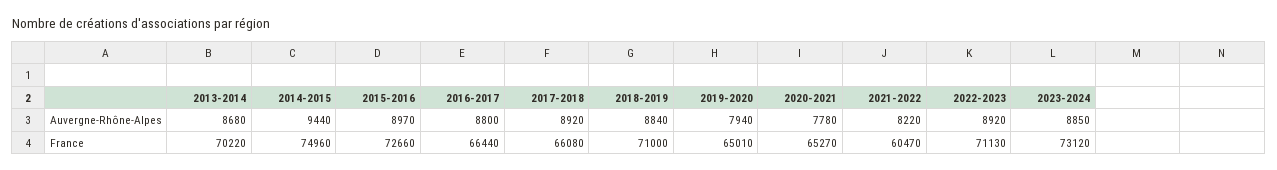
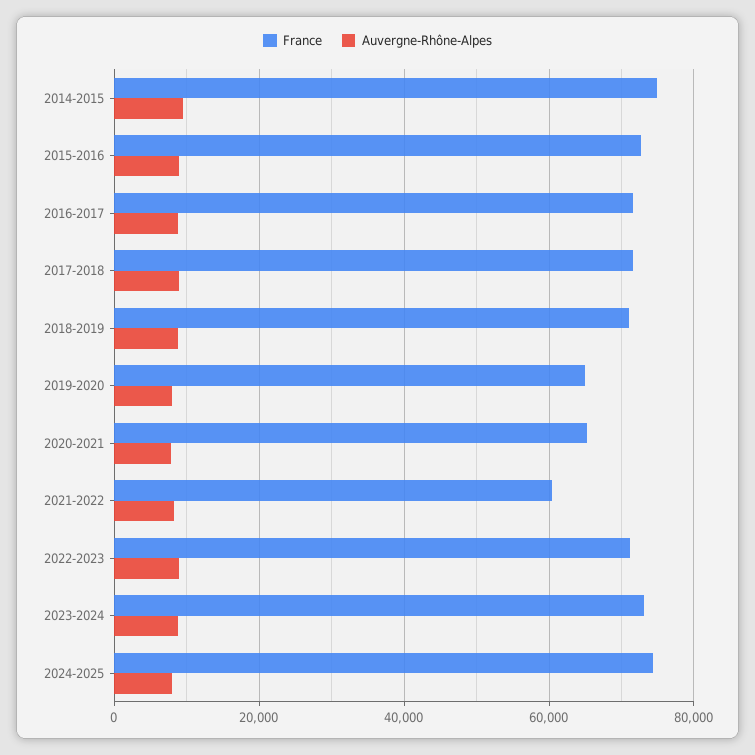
Auvergne-Rhône-Alpes, 2013-2014: 8680 -> none
France, 2013-2014: 70220 -> none
France, 2016-2017: 66440 -> 72000
France, 2017-2018: 66080 -> 72000
France, 2024-2025: none -> 74000
Auvergne-Rhône-Alpes, 2024-2025: none -> 8000

